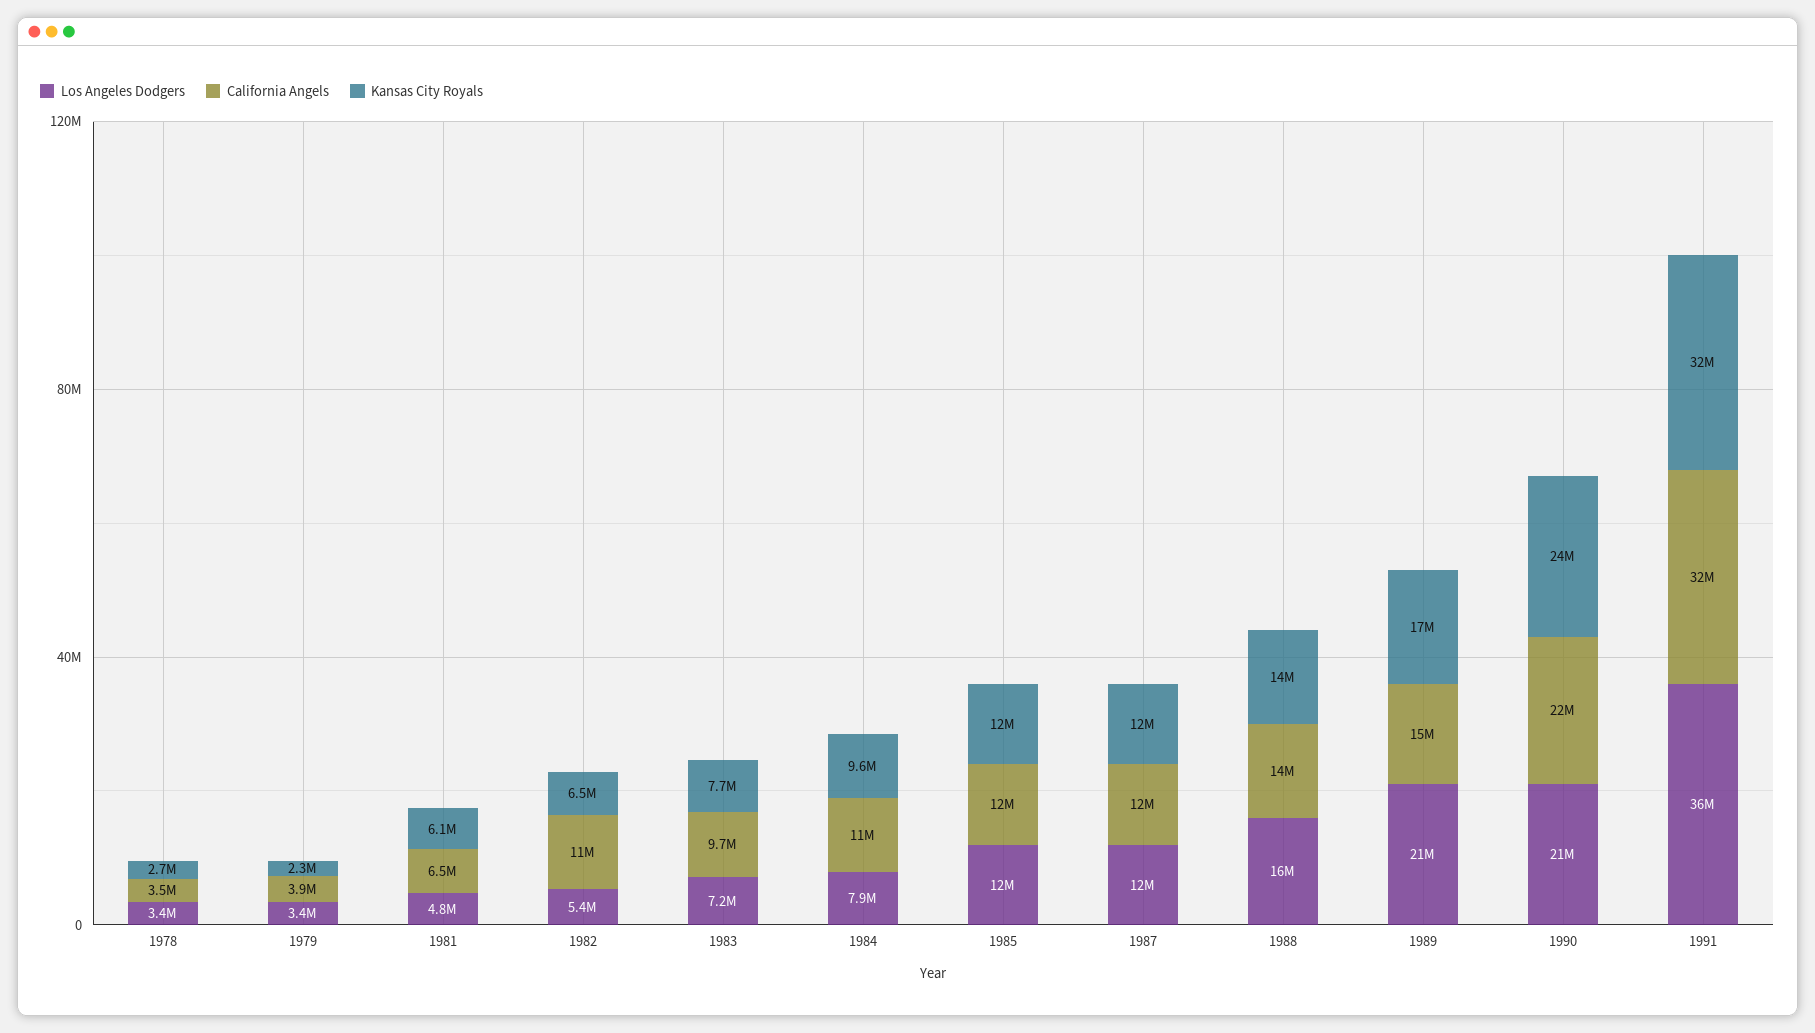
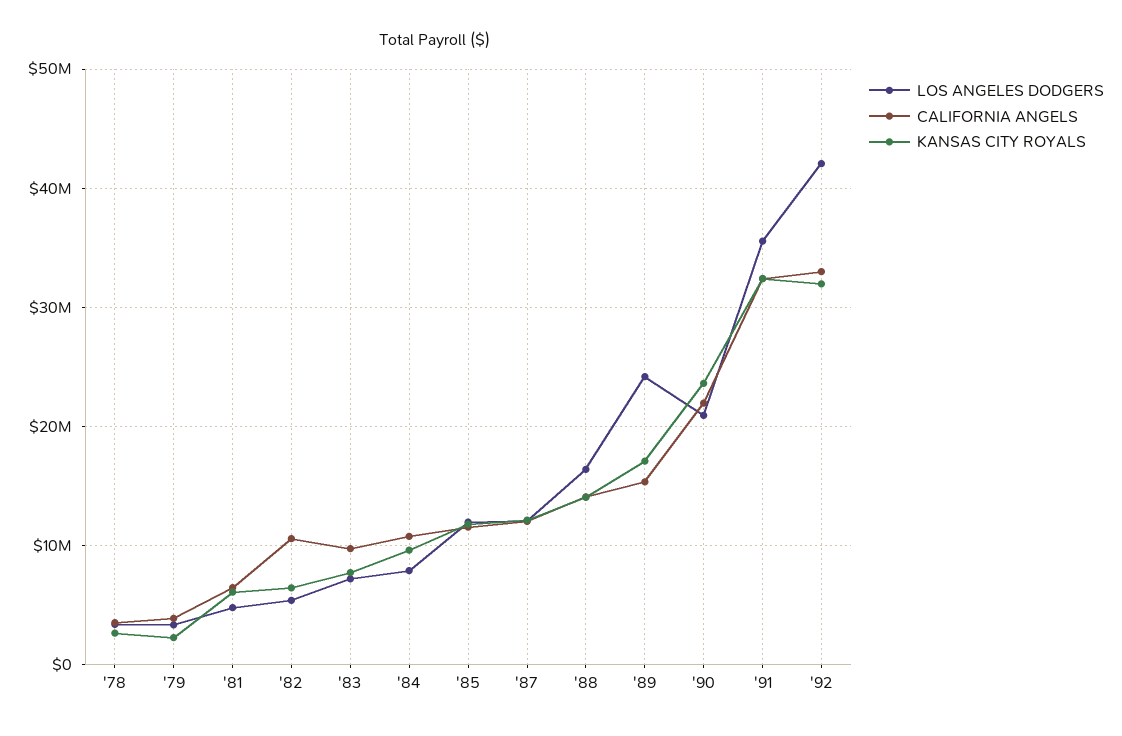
Los Angeles Dodgers, 1989: 21000000 -> 24000000
Los Angeles Dodgers, '92: none -> 42000000
California Angels, '92: none -> 33000000
Kansas City Royals, '92: none -> 32000000

